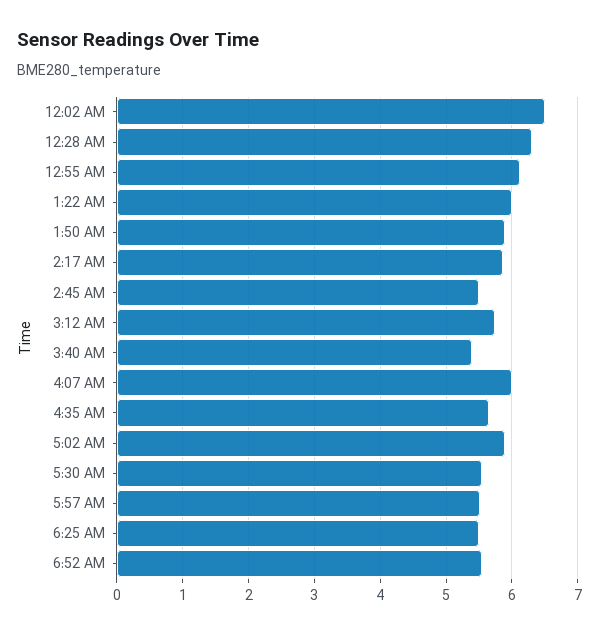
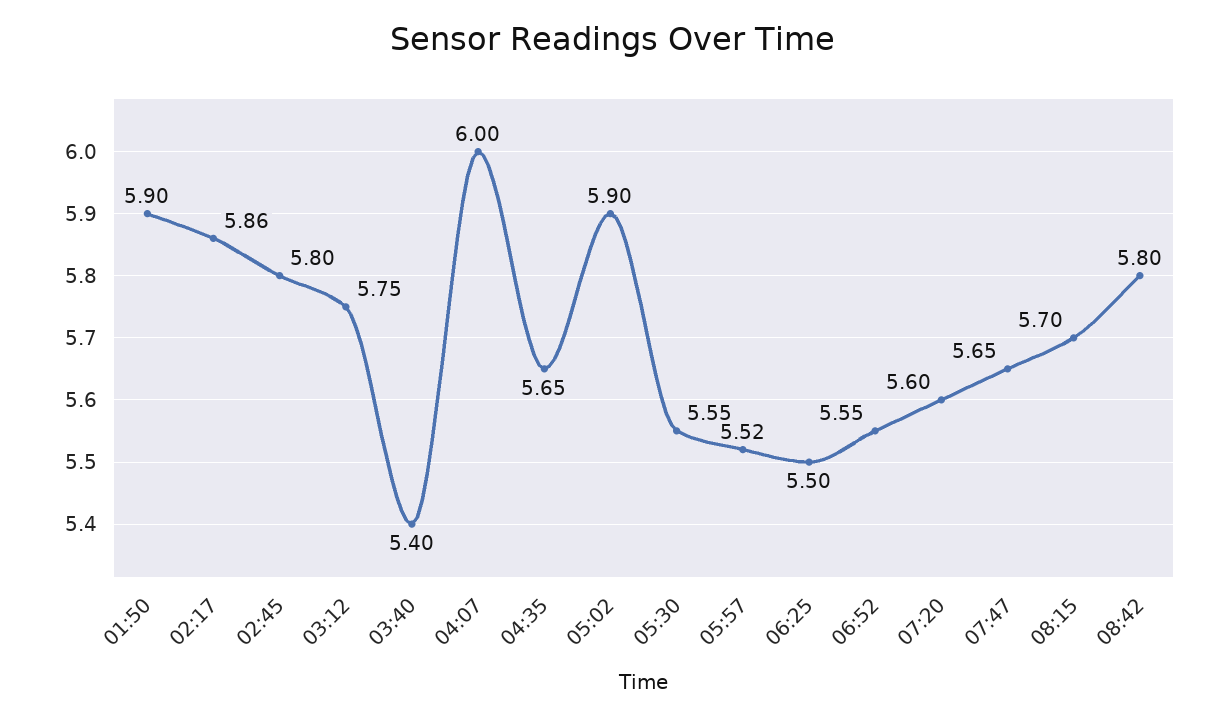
12:02 AM: 6.5 -> none
12:28 AM: 6.3 -> none
12:55 AM: 6.1 -> none
1:22 AM: 6 -> none
2:45 AM: 5.5 -> 5.8
07:20: none -> 5.6
07:47: none -> 5.65
08:15: none -> 5.7
08:42: none -> 5.8

